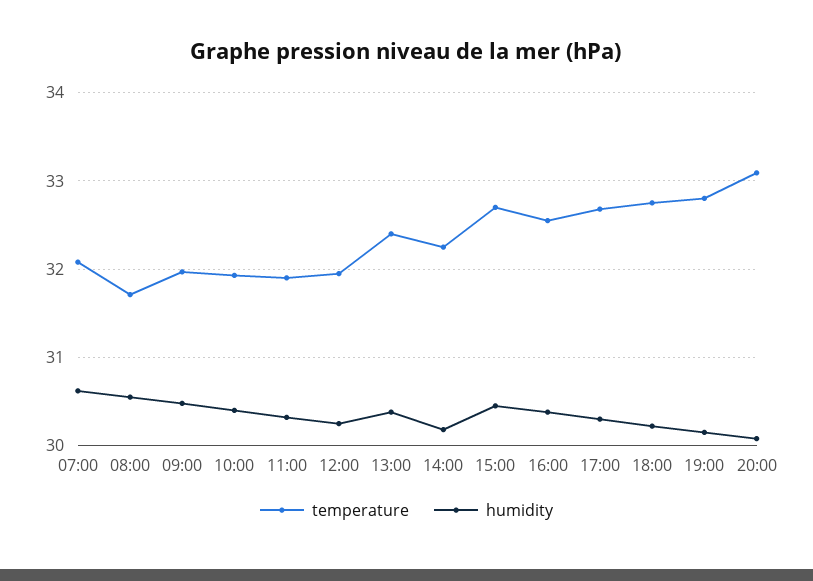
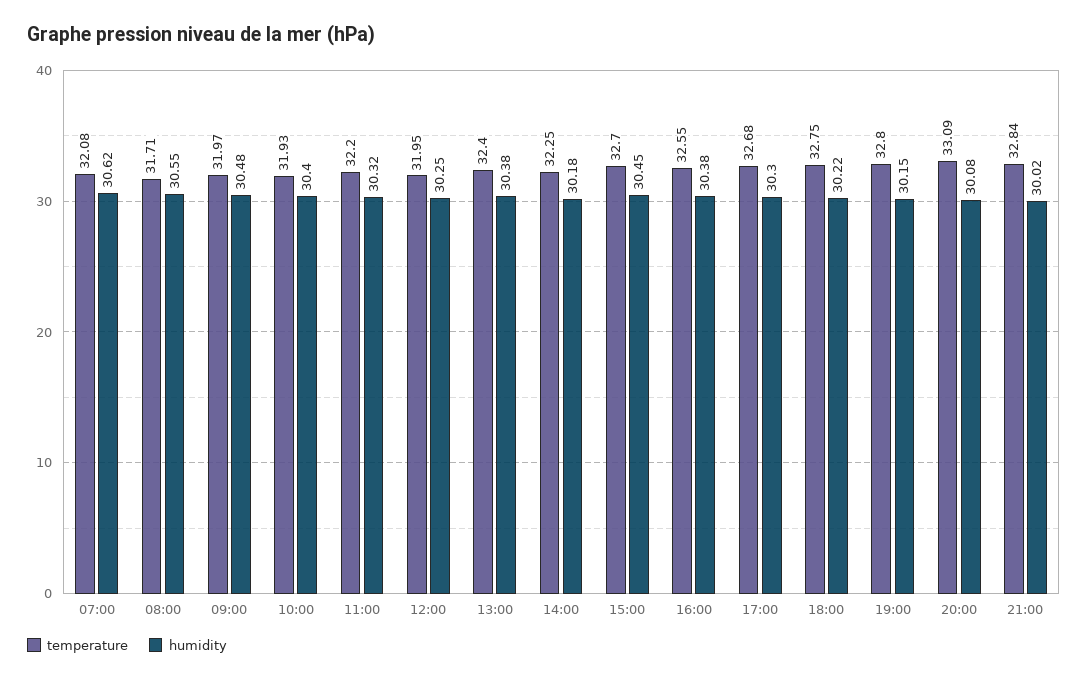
temperature, 11:00: 31.9 -> 32.2
temperature, 21:00: none -> 32.84
humidity, 21:00: none -> 30.02

